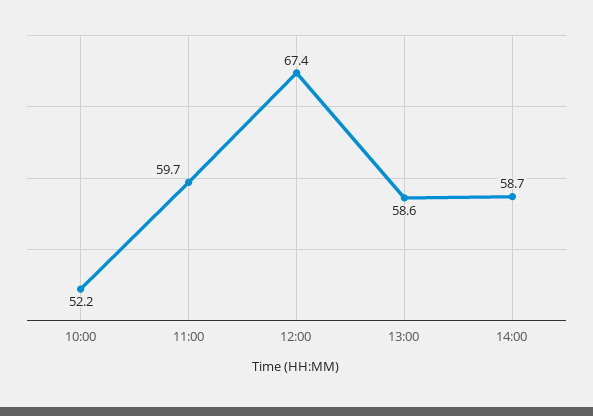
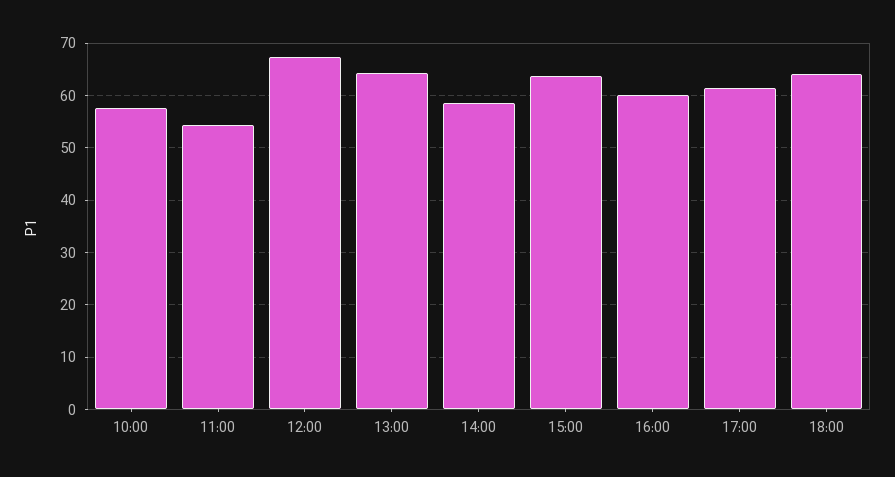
10:00: 52.2 -> 58
11:00: 59.7 -> 54
13:00: 58.6 -> 64
15:00: none -> 64
16:00: none -> 60
17:00: none -> 62
18:00: none -> 64

